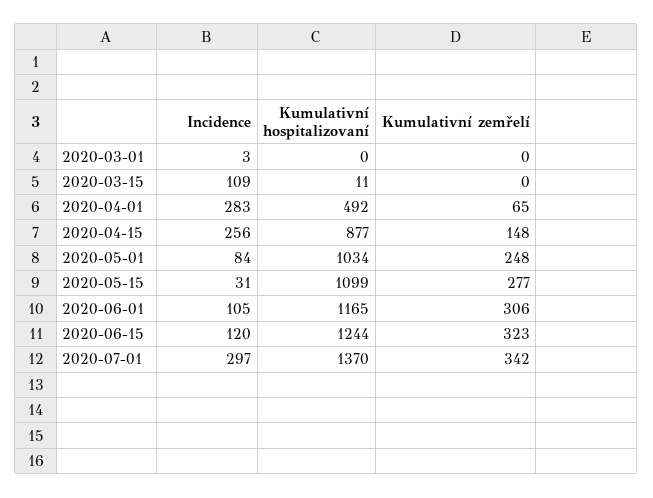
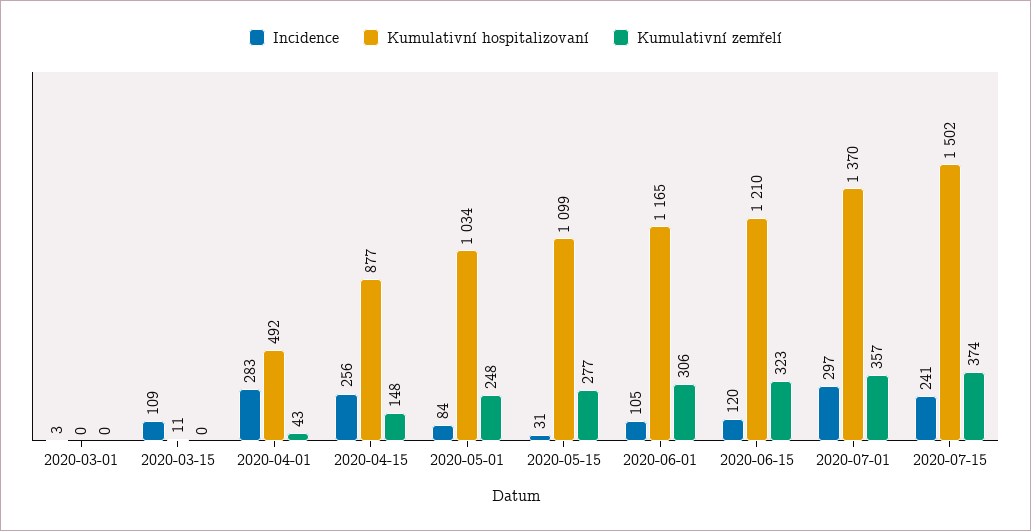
Kumulativní zemřelí, 2020-04-01: 65 -> 43
Kumulativní hospitalizovaní, 2020-06-15: 1244 -> 1210
Kumulativní zemřelí, 2020-07-01: 342 -> 357
Incidence, 2020-07-15: none -> 241
Kumulativní hospitalizovaní, 2020-07-15: none -> 1502
Kumulativní zemřelí, 2020-07-15: none -> 374

